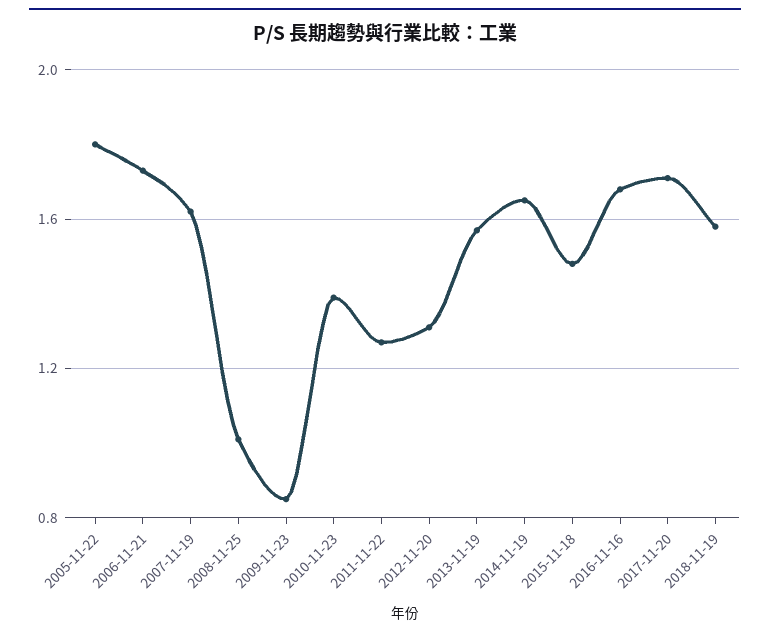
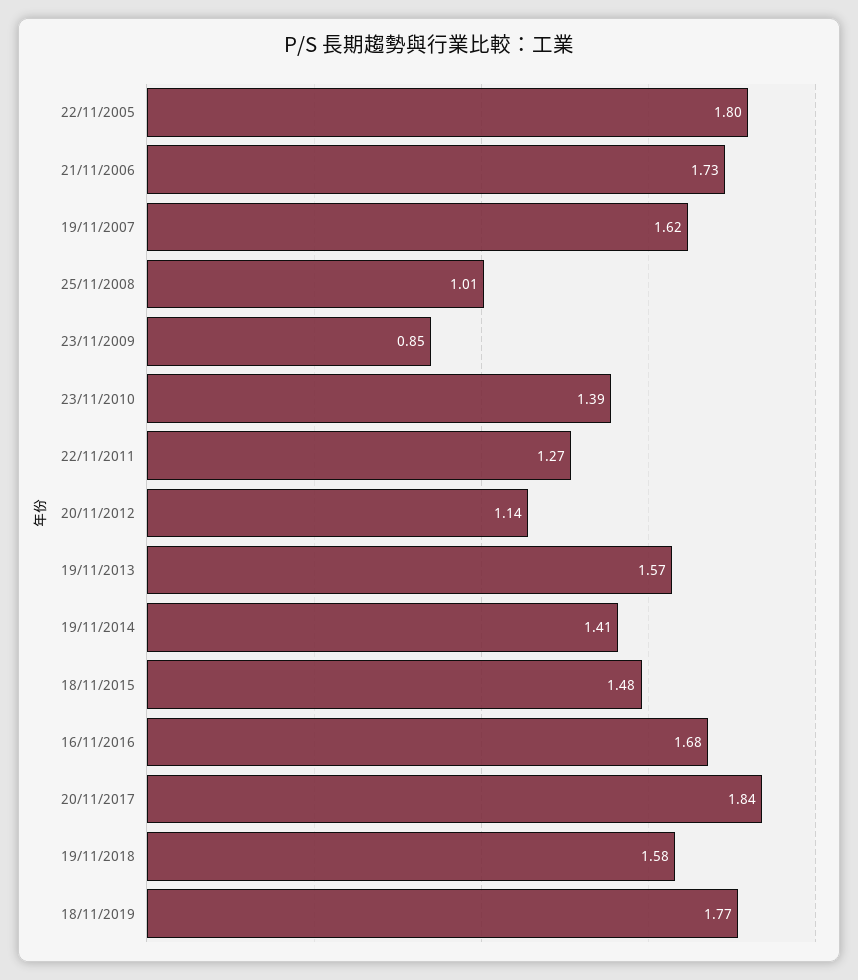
2012-11-20: 1.3 -> 1.14
2014-11-19: 1.65 -> 1.41
2017-11-20: 1.7 -> 1.84
18/11/2019: none -> 1.77

